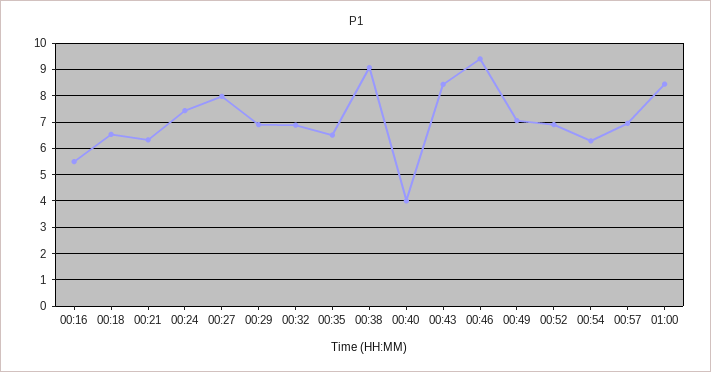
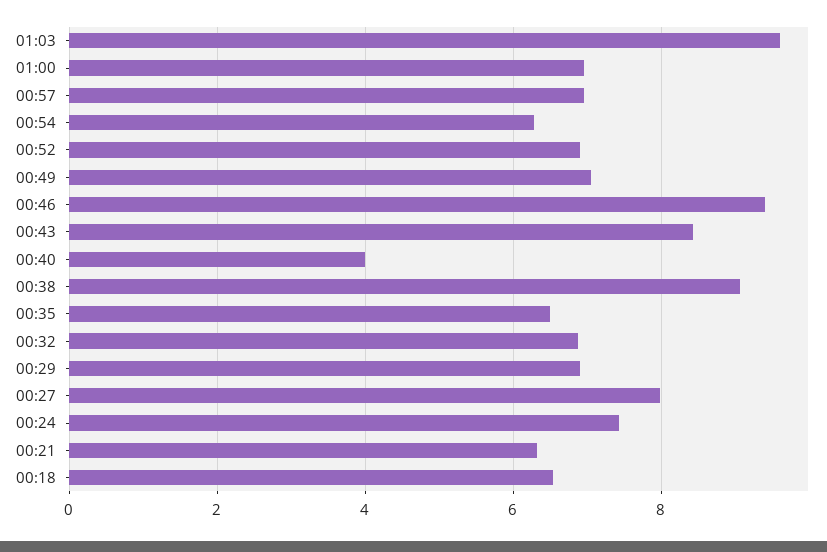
00:16: 5.5 -> none
01:00: 8.5 -> 7
01:03: none -> 9.6

